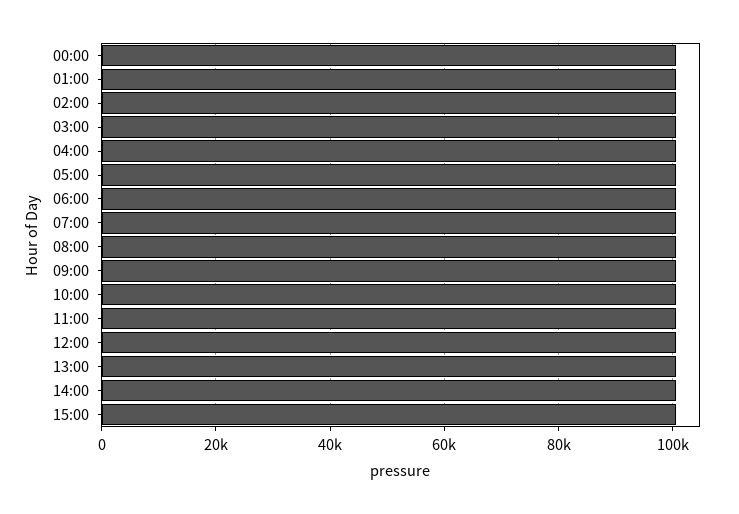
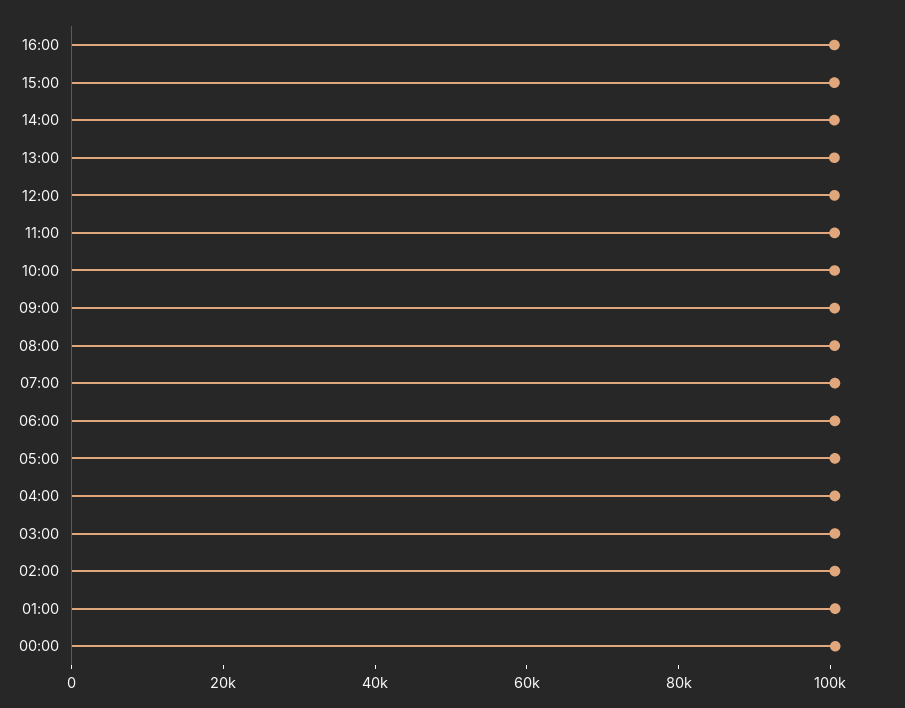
16:00: none -> 100000

